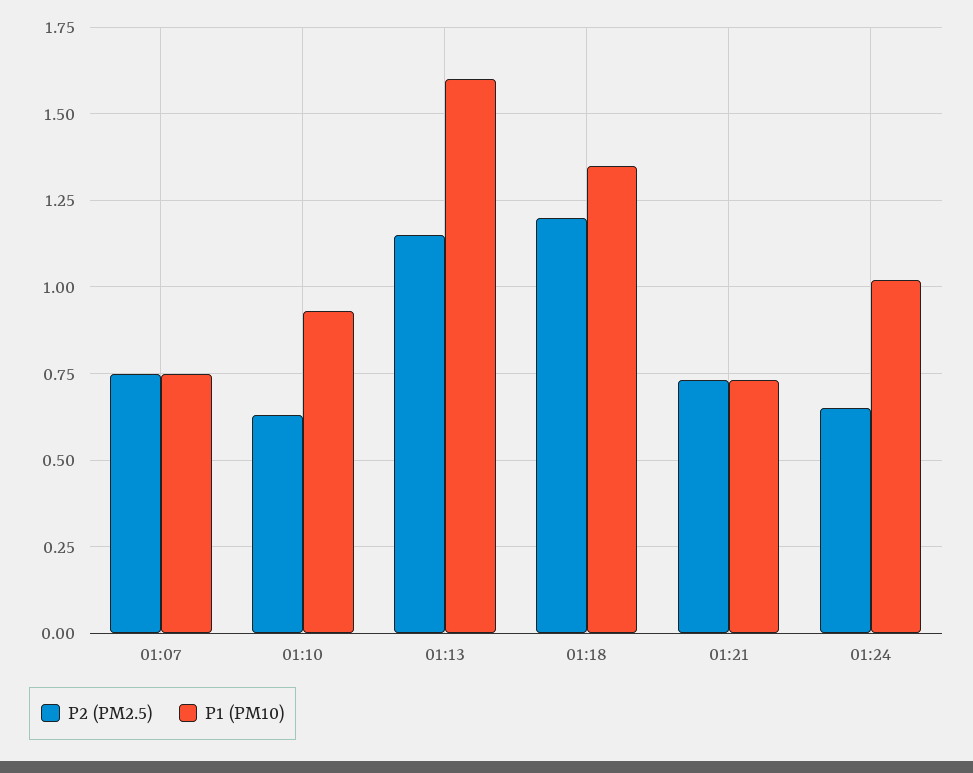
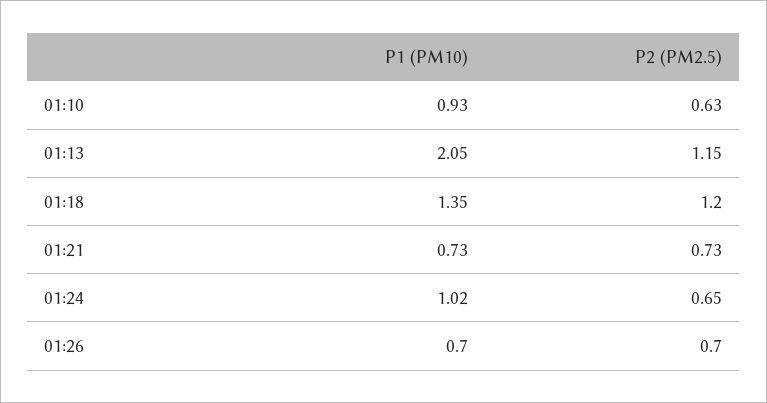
P2 (PM2.5), 01:07: 0.75 -> none
P1 (PM10), 01:07: 0.75 -> none
P1 (PM10), 01:13: 1.6 -> 2.05
P1 (PM10), 01:26: none -> 0.7
P2 (PM2.5), 01:26: none -> 0.7

